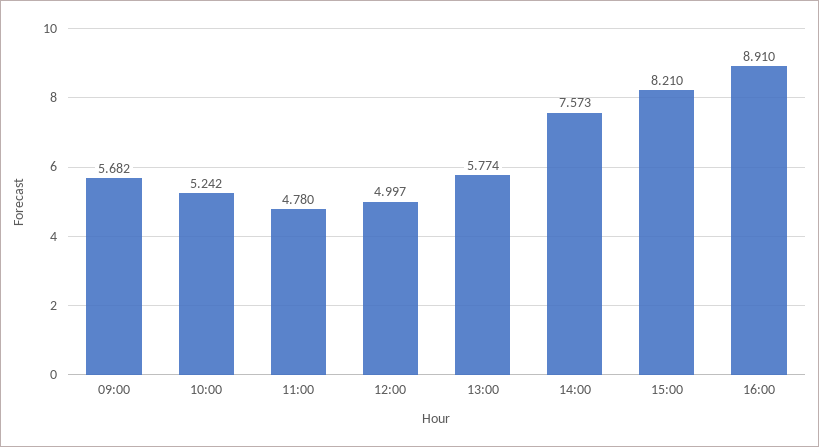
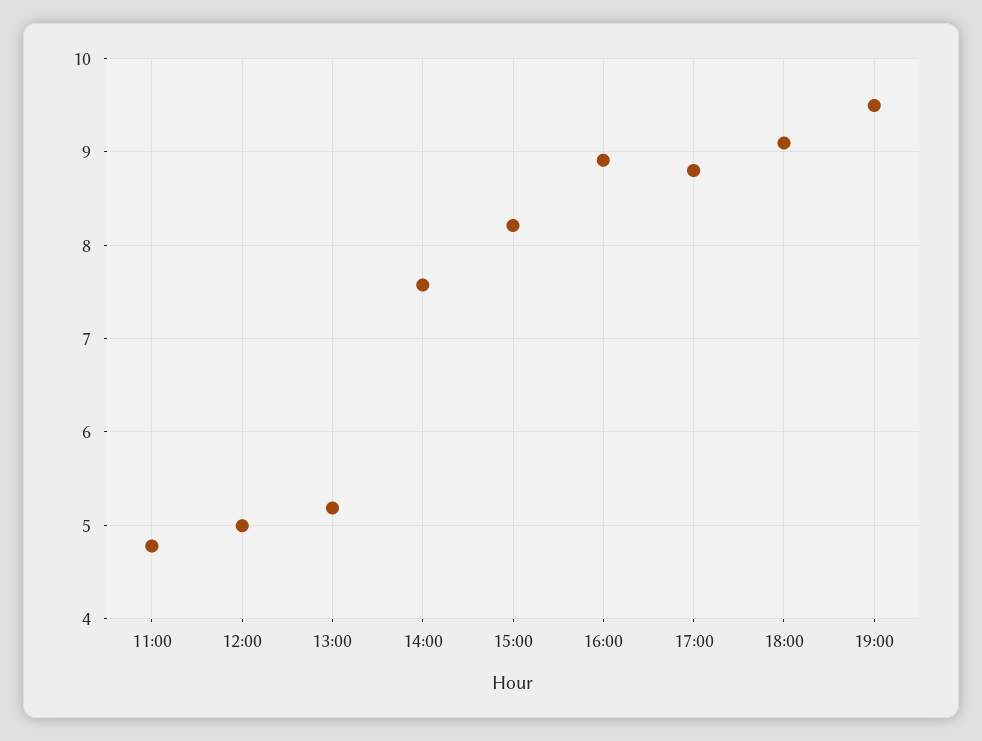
09:00: 5.682 -> none
10:00: 5.242 -> none
13:00: 5.774 -> 5.2
17:00: none -> 8.8
18:00: none -> 9.1
19:00: none -> 9.5

